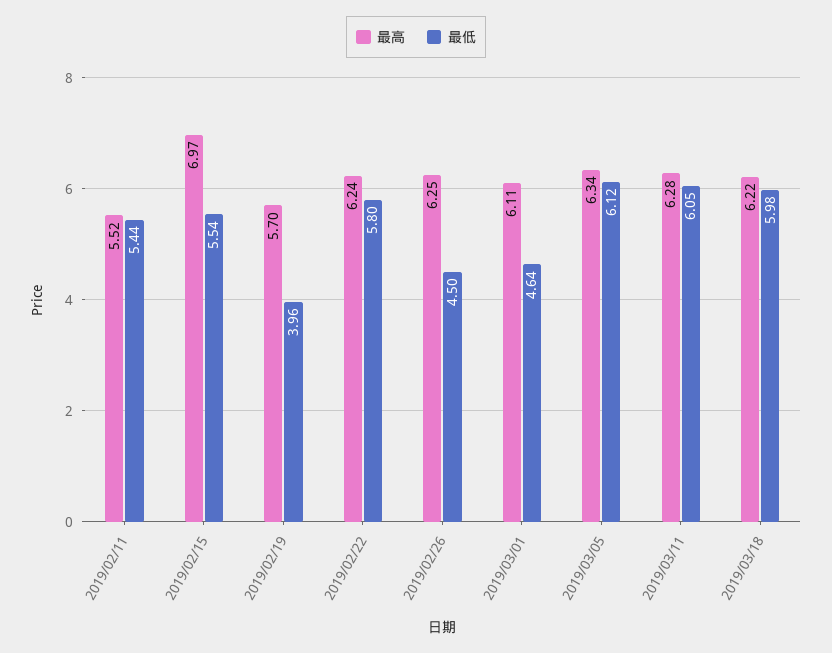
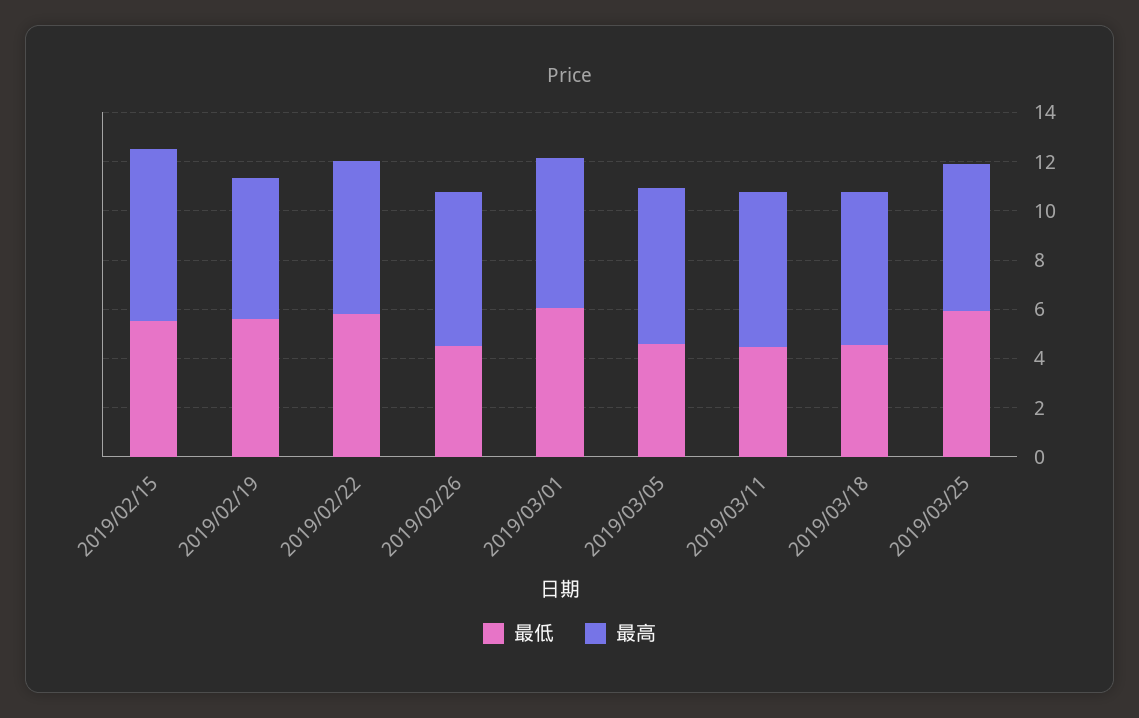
最高, 2019/02/11: 5.52 -> none
最低, 2019/02/11: 5.44 -> none
最低, 2019/02/19: 3.96 -> 5.5
最低, 2019/03/01: 4.64 -> 6
最低, 2019/03/05: 6.12 -> 4.5
最低, 2019/03/11: 6.05 -> 4.5
最低, 2019/03/18: 5.98 -> 4.5
最低, 2019/03/25: none -> 6
最高, 2019/03/25: none -> 6

